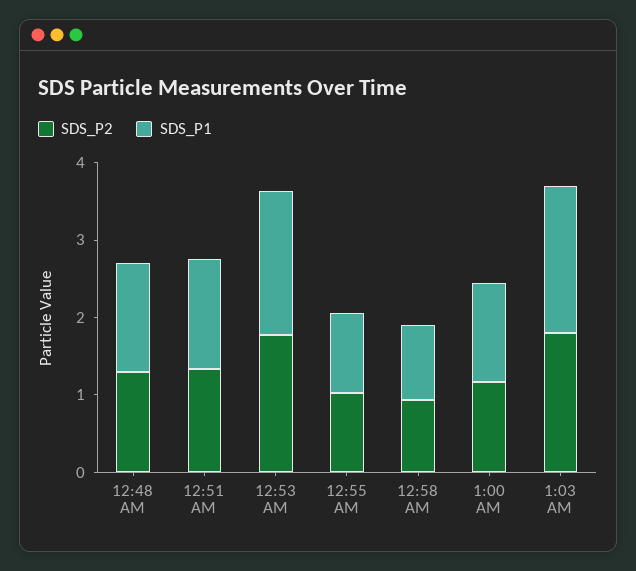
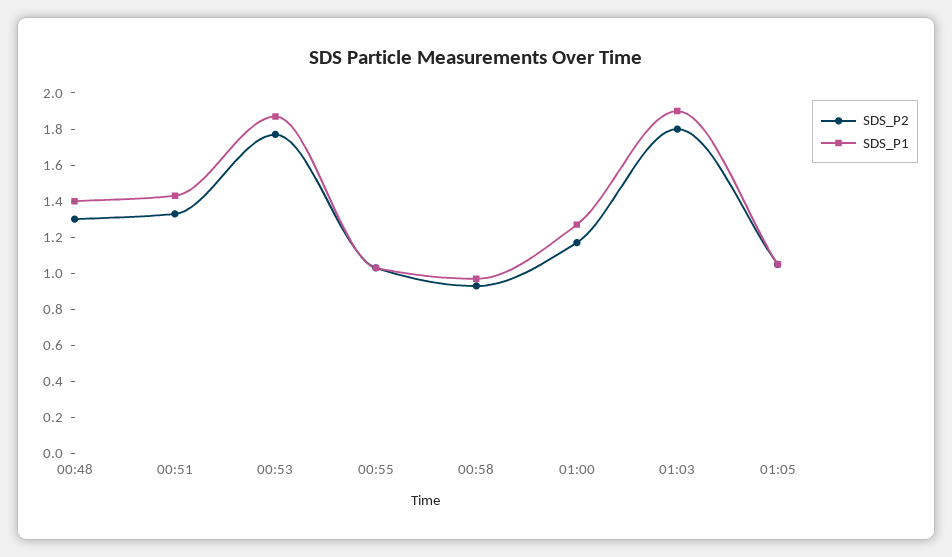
SDS_P2, 01:05: none -> 1.05
SDS_P1, 01:05: none -> 1.05

